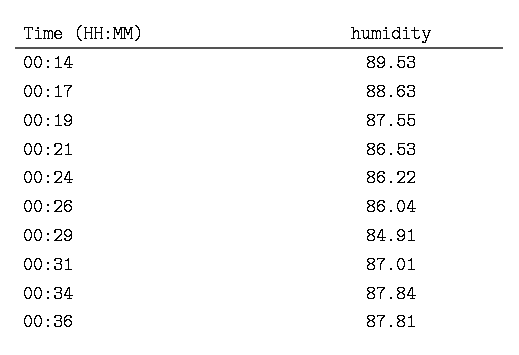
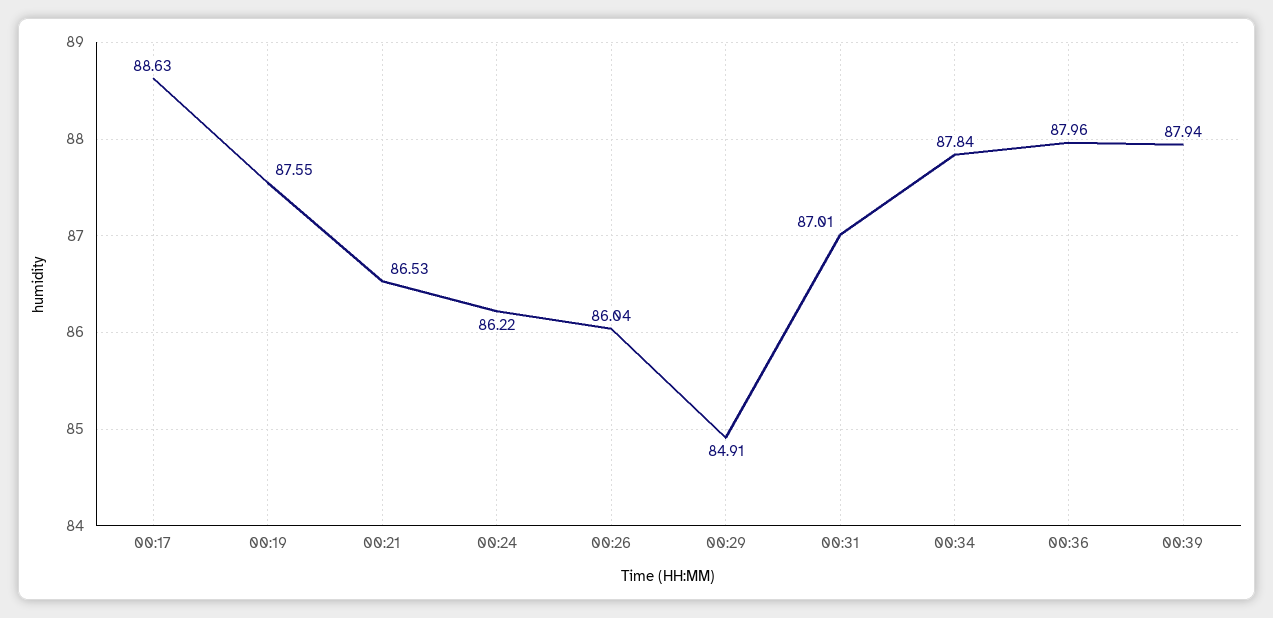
00:14: 89.53 -> none
00:36: 87.81 -> 87.96
00:39: none -> 87.94

